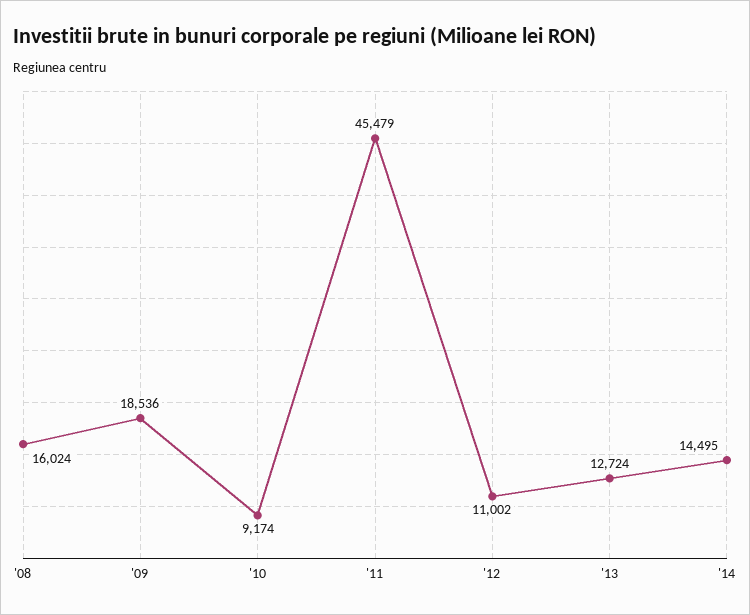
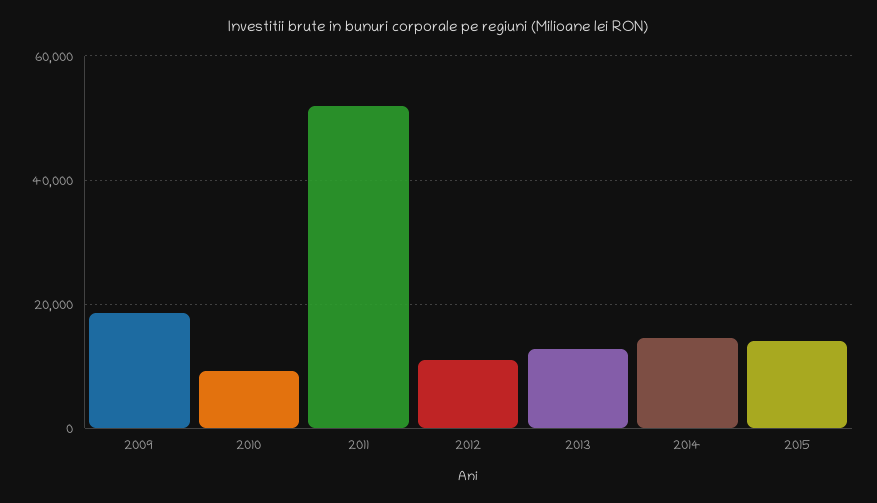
'08: 16024 -> none
'11: 45479 -> 52000
2015: none -> 14000

